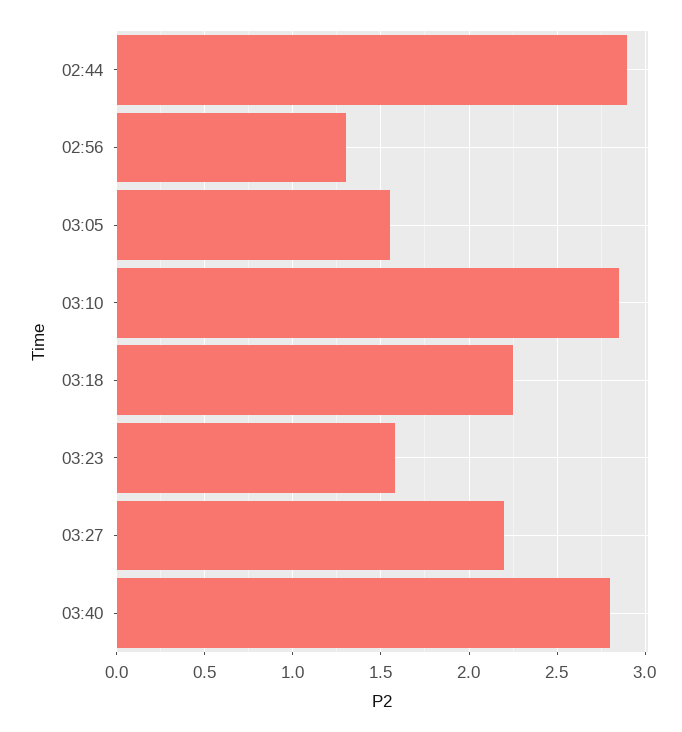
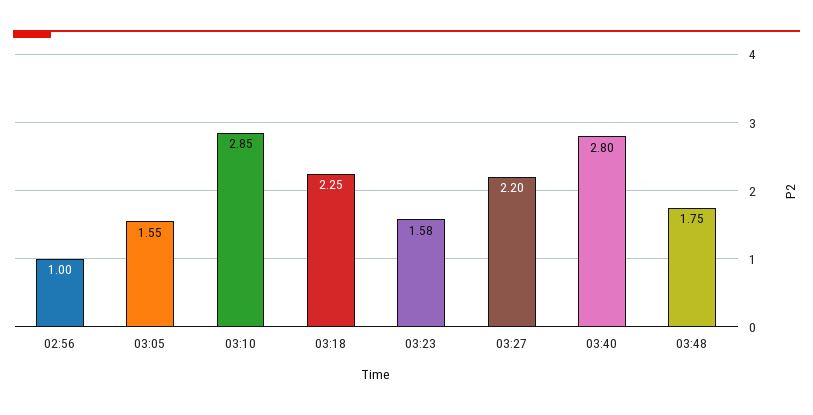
02:44: 2.9 -> none
02:56: 1.3 -> 1
03:48: none -> 1.75

